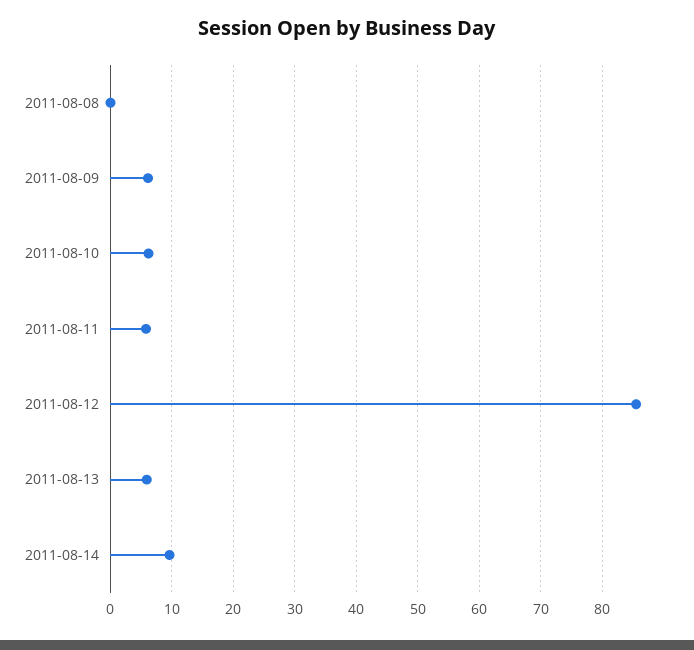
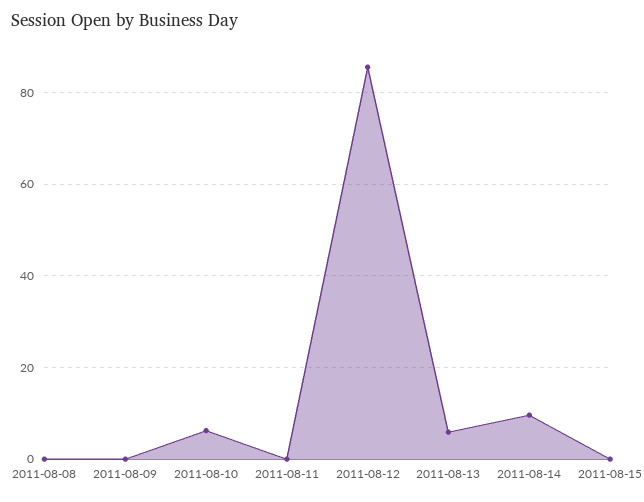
2011-08-09: 6 -> 0
2011-08-11: 6 -> 0
2011-08-15: none -> 0

